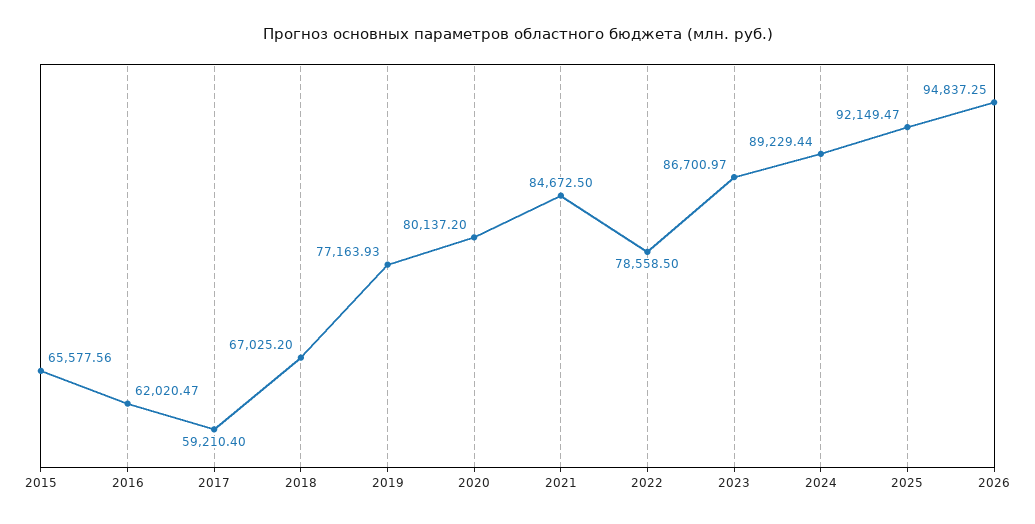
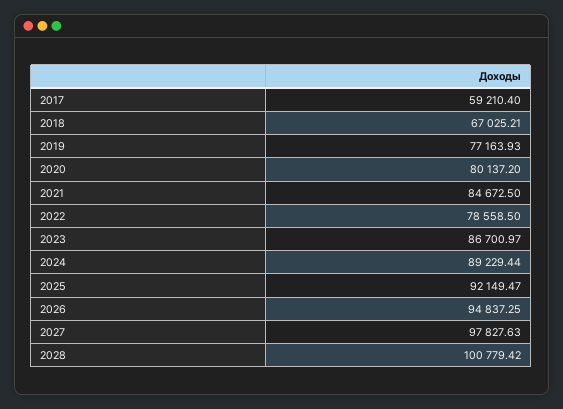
2015: 65577.56 -> none
2016: 62020.47 -> none
2018: 67025.2 -> 67025.21
2027: none -> 97827.63
2028: none -> 100779.42

